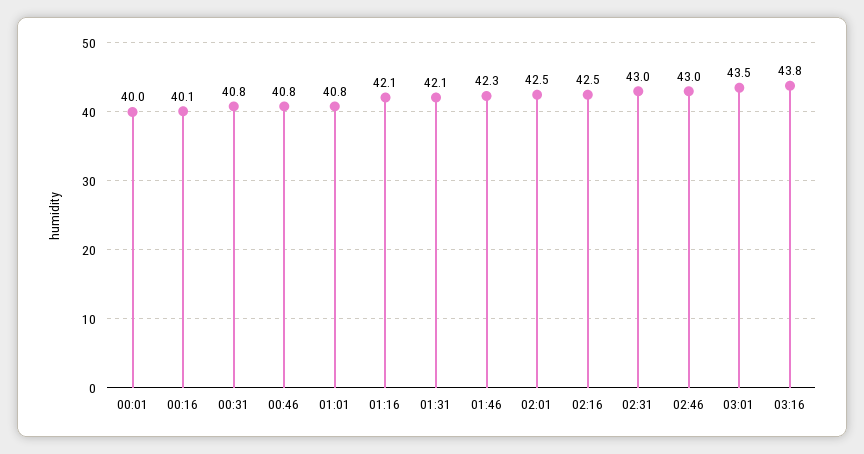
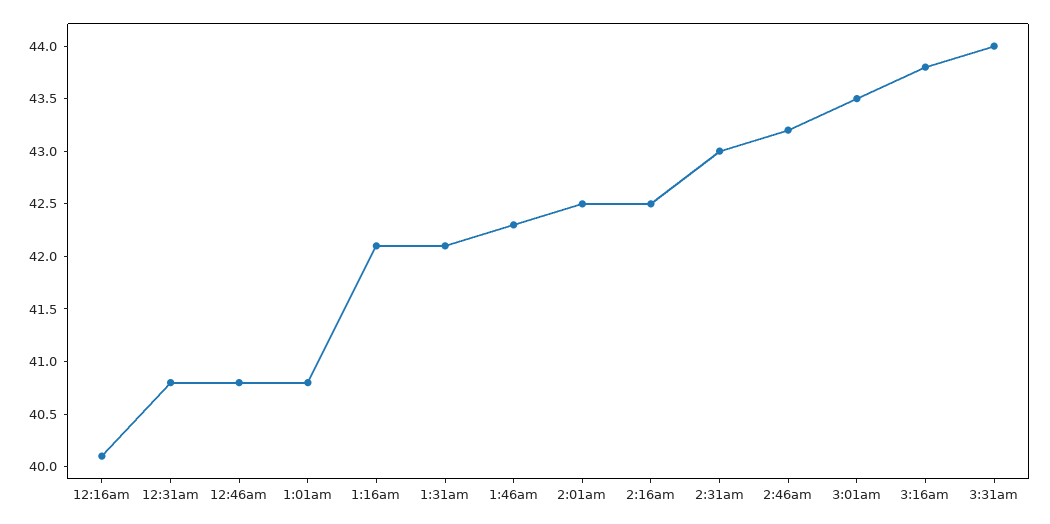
00:01: 40 -> none
02:46: 43 -> 43.2
3:31am: none -> 44

